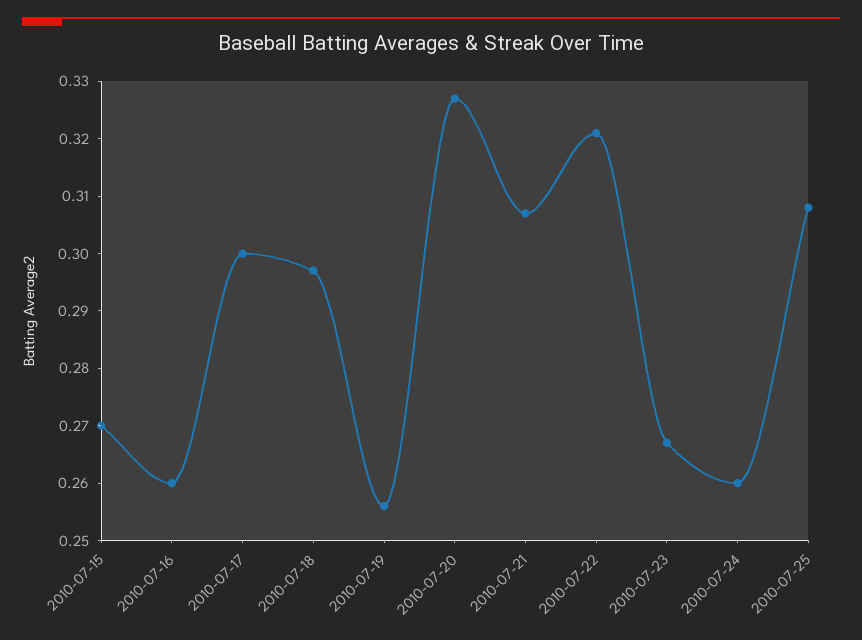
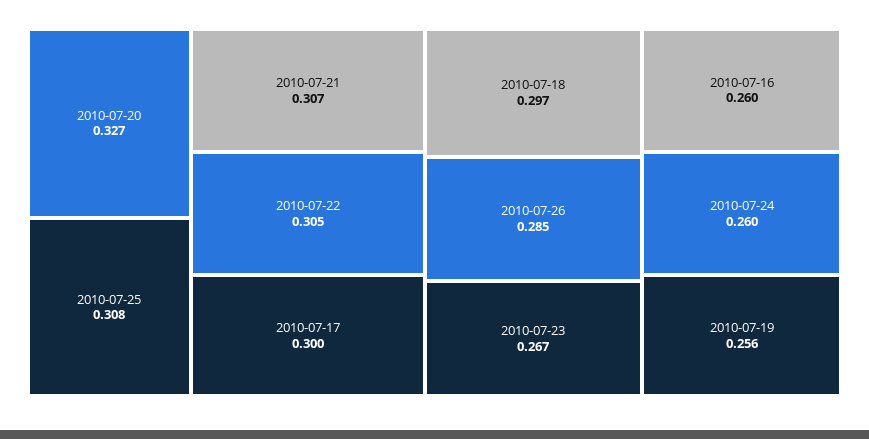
2010-07-15: 0.27 -> none
2010-07-22: 0.32 -> 0.305
2010-07-26: none -> 0.285

